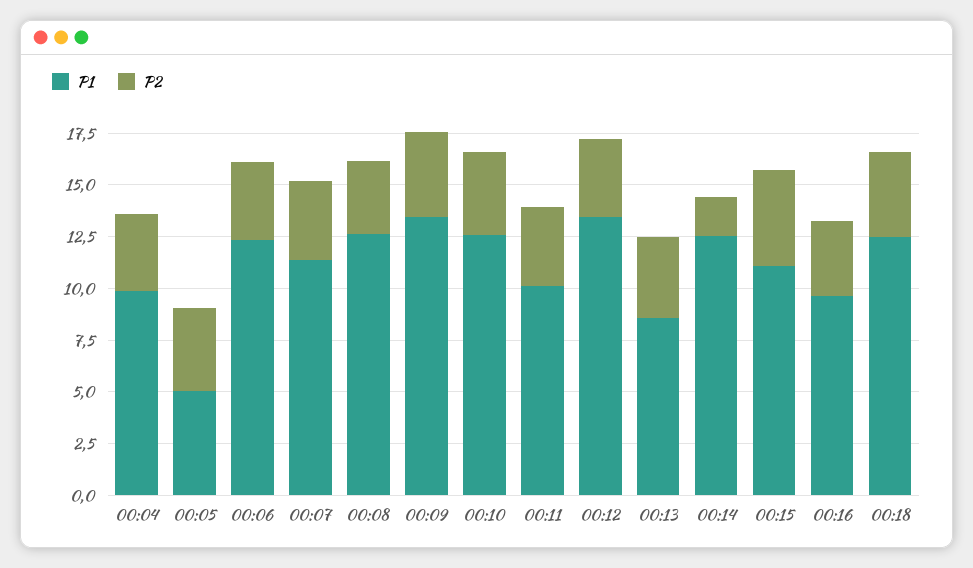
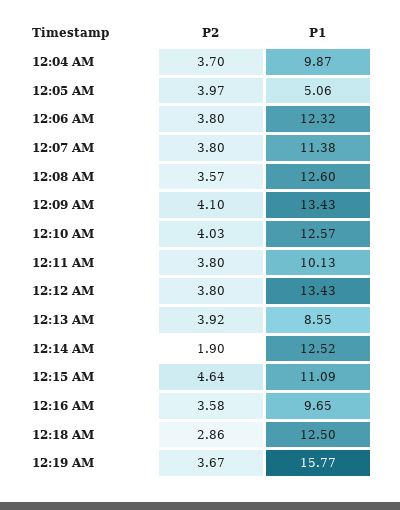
P2, 00:18: 4 -> 2.86
P2, 12:19 AM: none -> 3.67
P1, 12:19 AM: none -> 15.77

